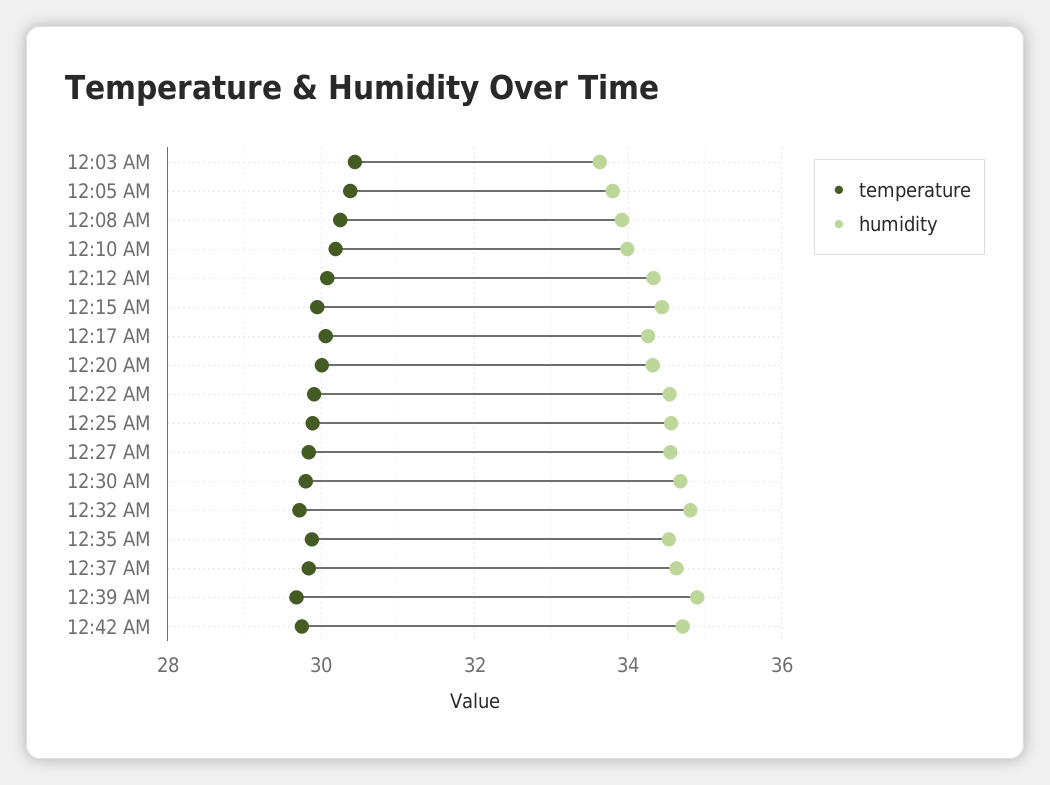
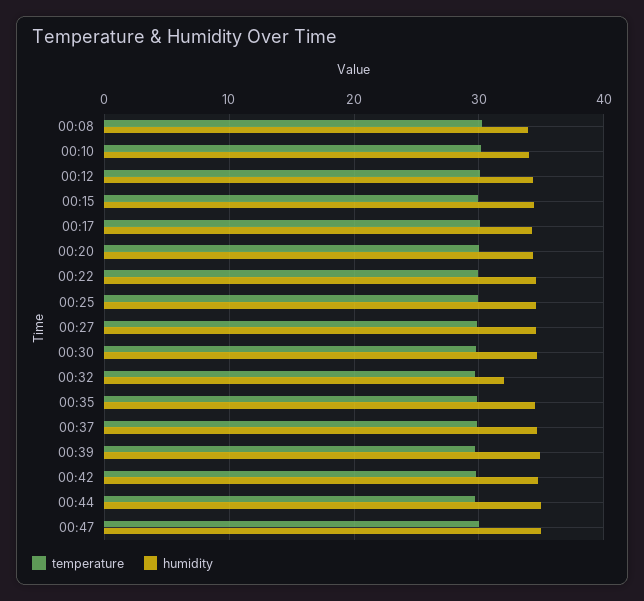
temperature, 12:03 AM: 30.4 -> none
humidity, 12:03 AM: 33.6 -> none
temperature, 12:05 AM: 30.4 -> none
humidity, 12:05 AM: 33.8 -> none
humidity, 12:32 AM: 34.8 -> 32
temperature, 00:44: none -> 30
humidity, 00:44: none -> 35
temperature, 00:47: none -> 30
humidity, 00:47: none -> 35

